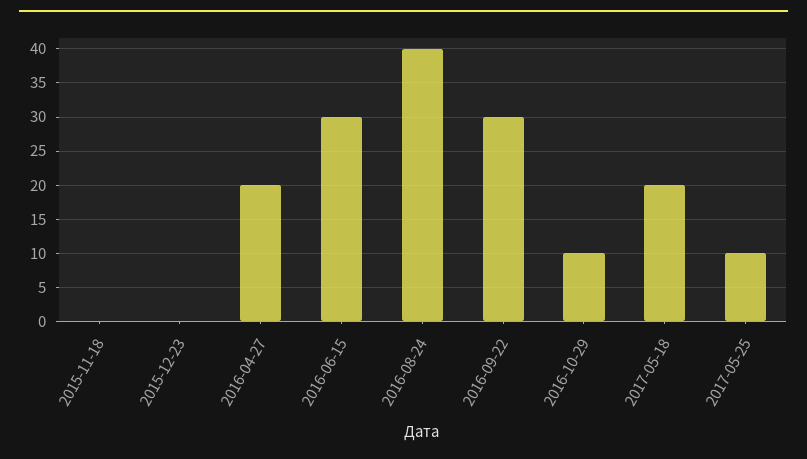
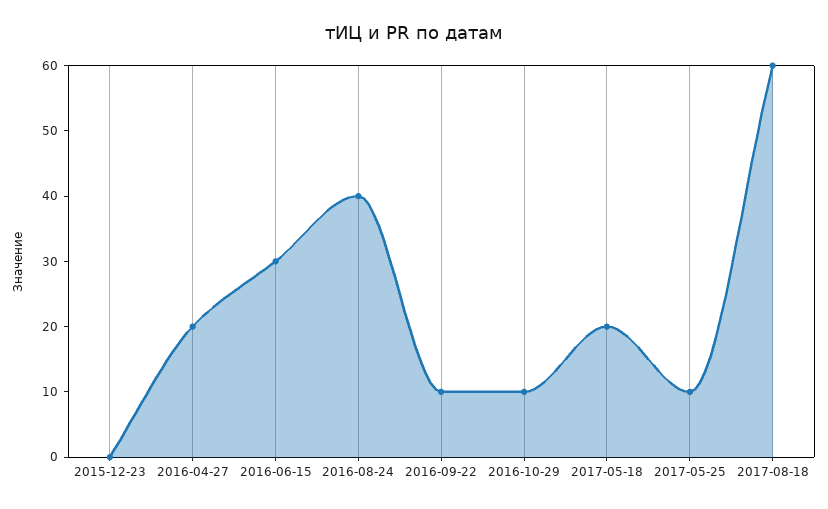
2015-11-18: 0 -> none
2016-09-22: 30 -> 10
2017-08-18: none -> 60

